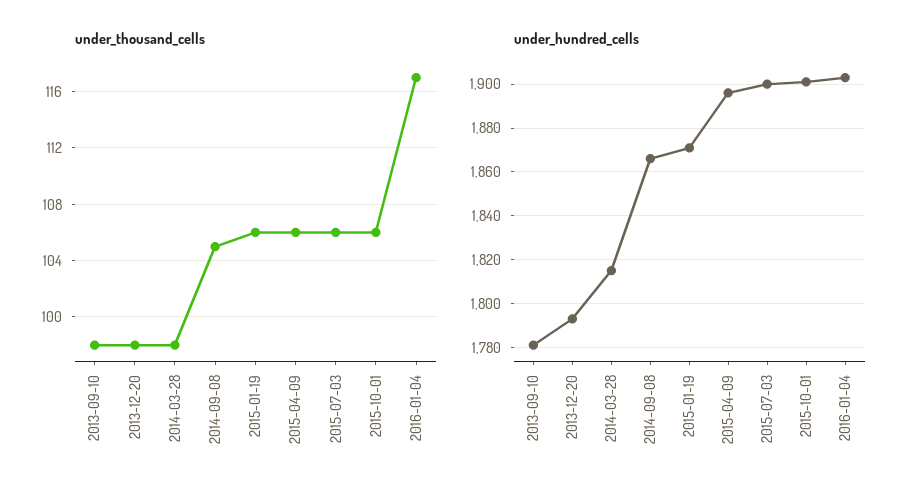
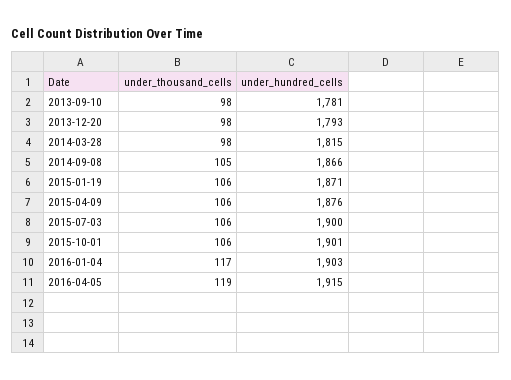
under_hundred_cells, 2015-04-09: 1895 -> 1876
under_thousand_cells, 2016-04-05: none -> 119
under_hundred_cells, 2016-04-05: none -> 1915

